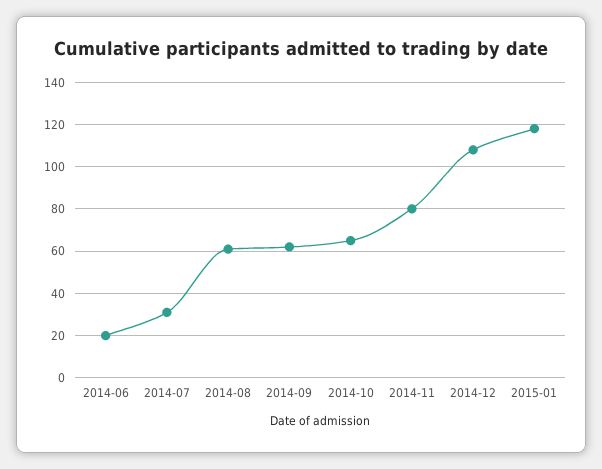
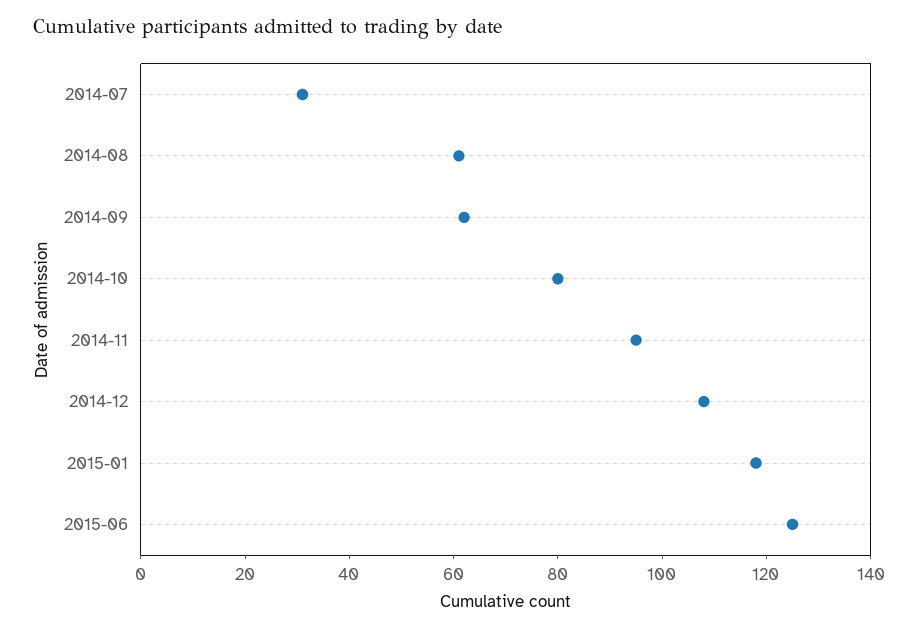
2014-06: 20 -> none
2014-10: 65 -> 80
2014-11: 80 -> 95
2015-06: none -> 125

